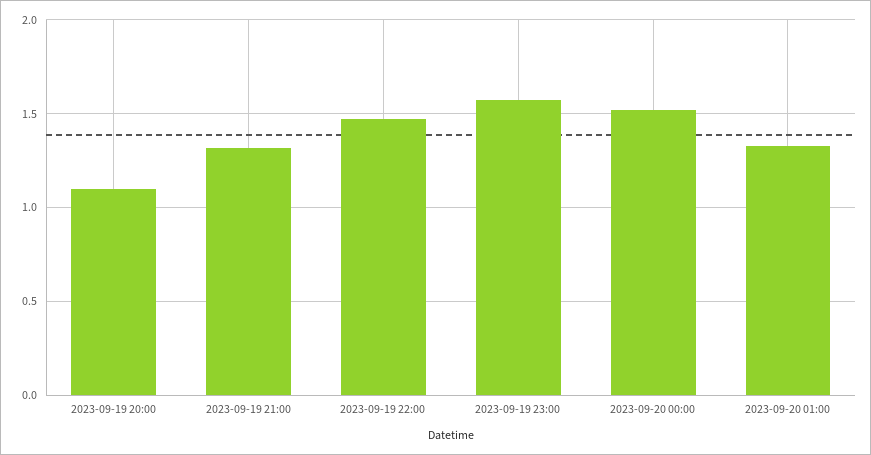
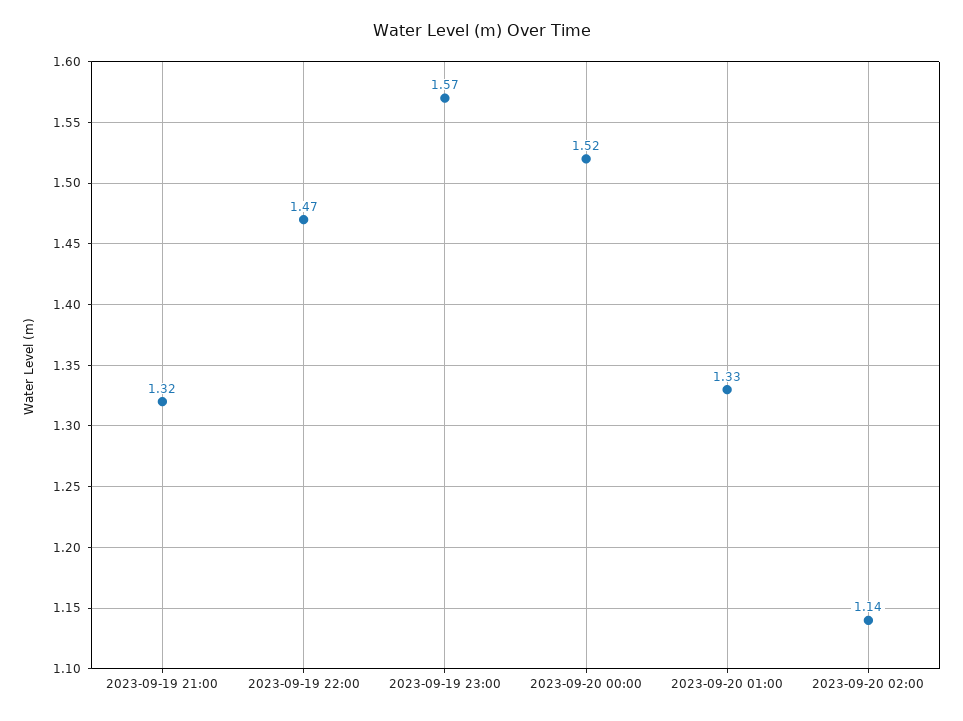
2023-09-19 20:00: 1.1 -> none
2023-09-20 02:00: none -> 1.14

